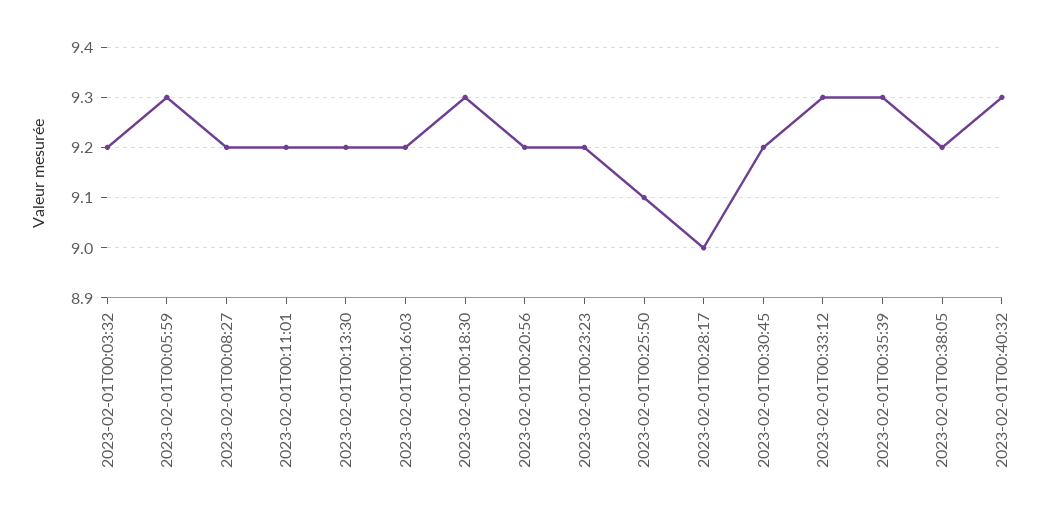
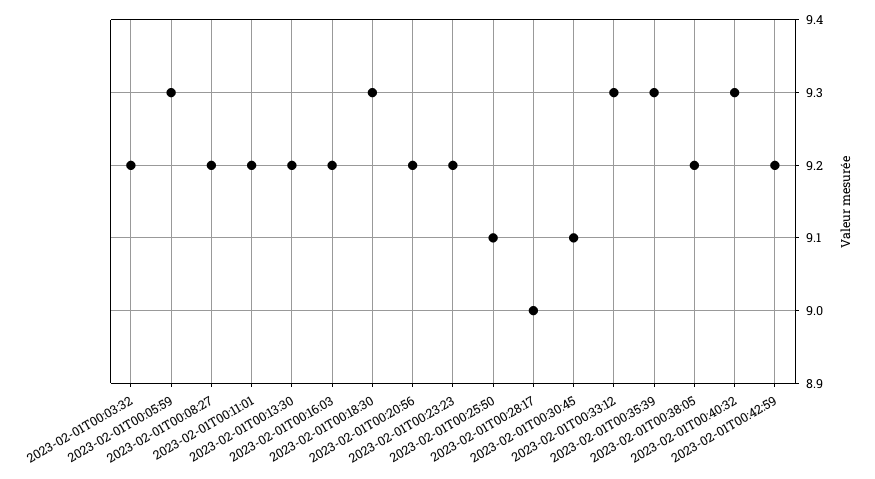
2023-02-01T00:30:45: 9.2 -> 9.1
2023-02-01T00:42:59: none -> 9.2

